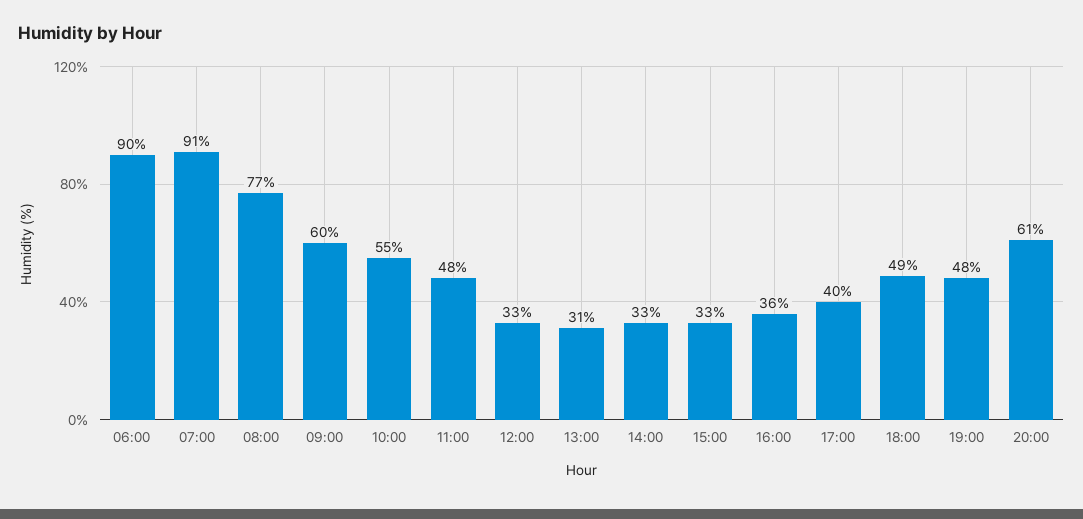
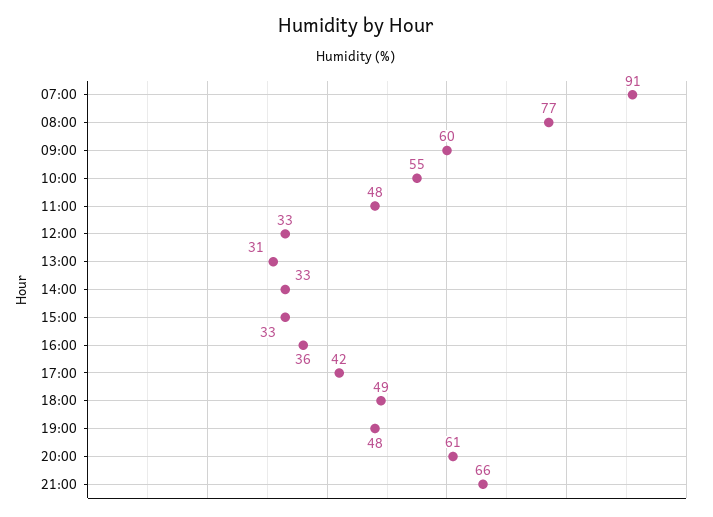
06:00: 90 -> none
17:00: 40 -> 42
21:00: none -> 66

